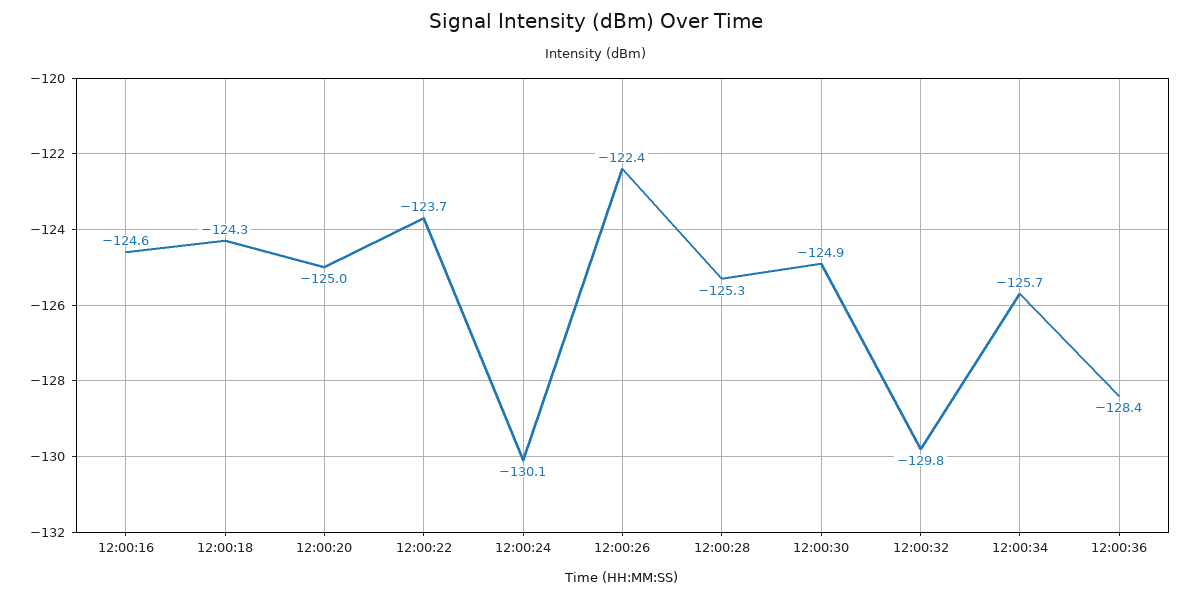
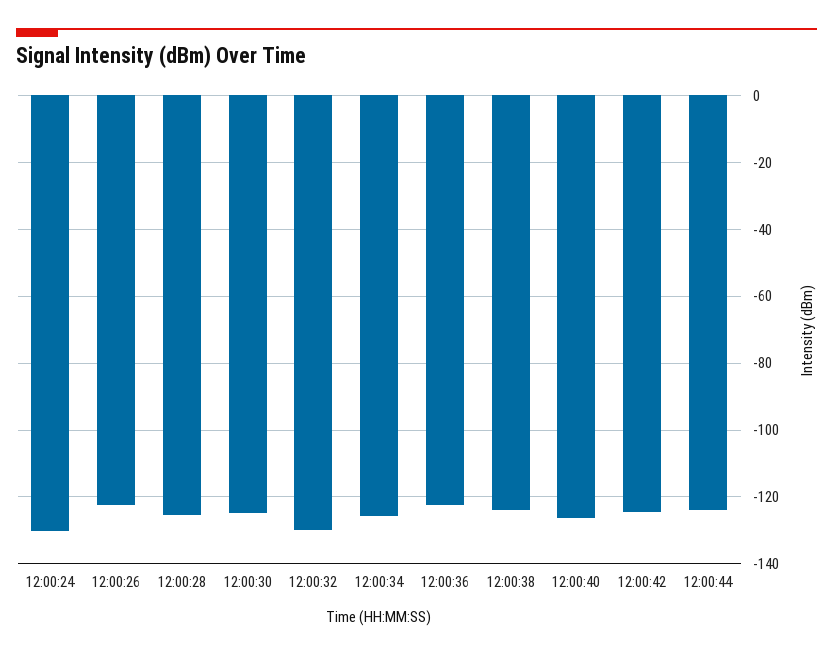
12:00:16: -124.6 -> none
12:00:18: -124.3 -> none
12:00:20: -125 -> none
12:00:22: -123.7 -> none
12:00:36: -128.4 -> -122
12:00:38: none -> -124
12:00:40: none -> -126
12:00:42: none -> -124
12:00:44: none -> -124

